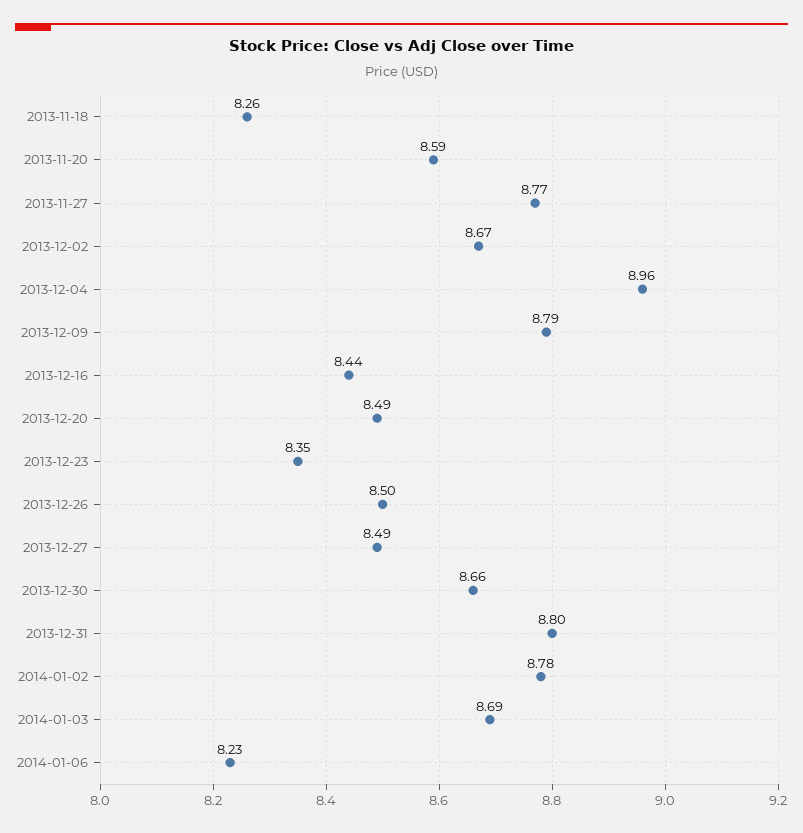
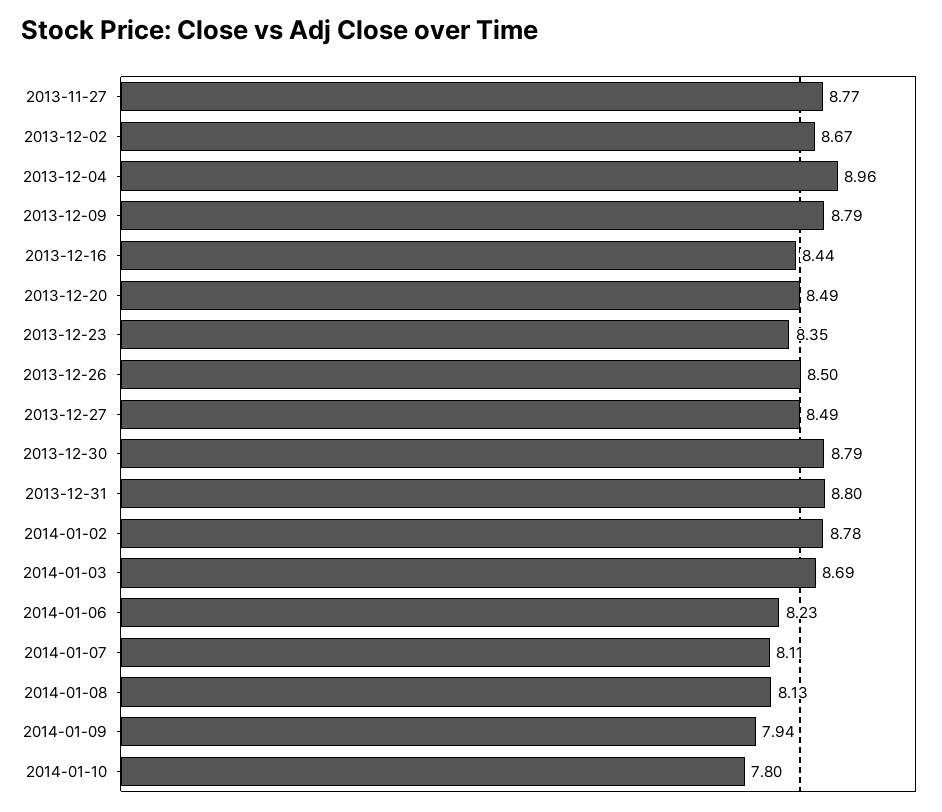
2013-11-18: 8.26 -> none
2013-11-20: 8.59 -> none
2013-12-30: 8.66 -> 8.79
2014-01-07: none -> 8.11
2014-01-08: none -> 8.13
2014-01-09: none -> 7.94
2014-01-10: none -> 7.8

